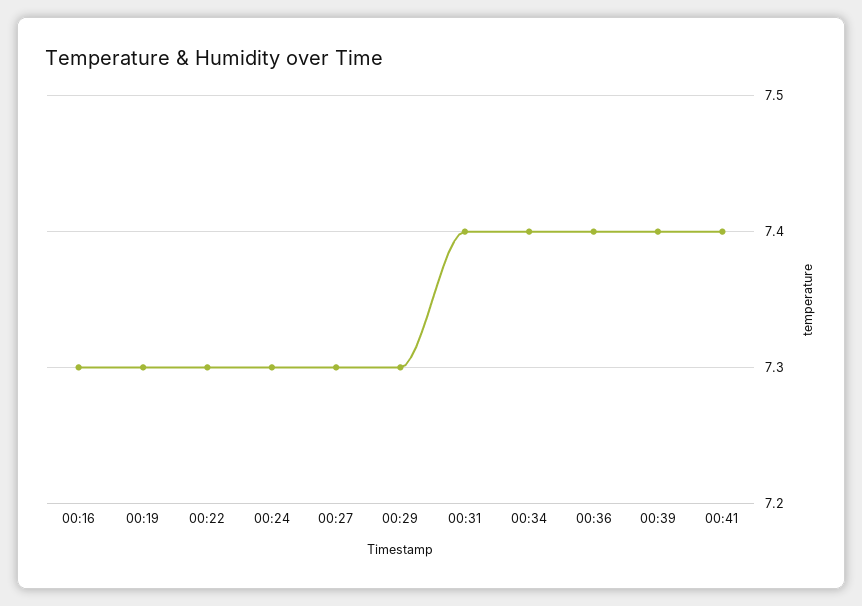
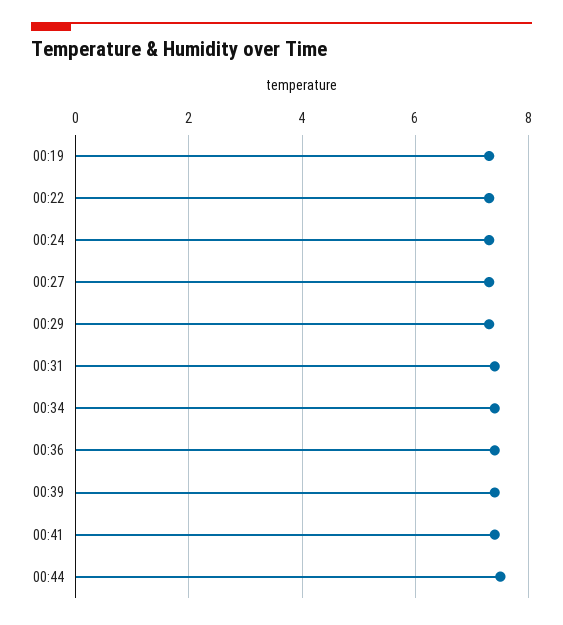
00:16: 7.3 -> none
00:44: none -> 7.5

